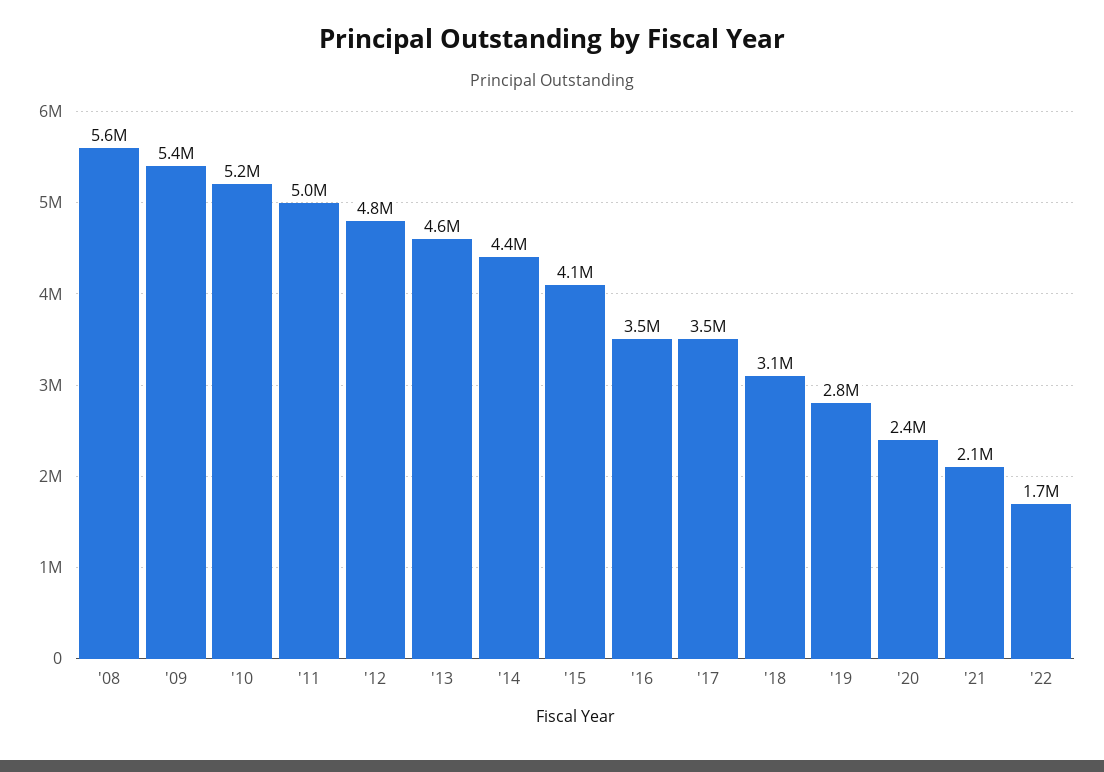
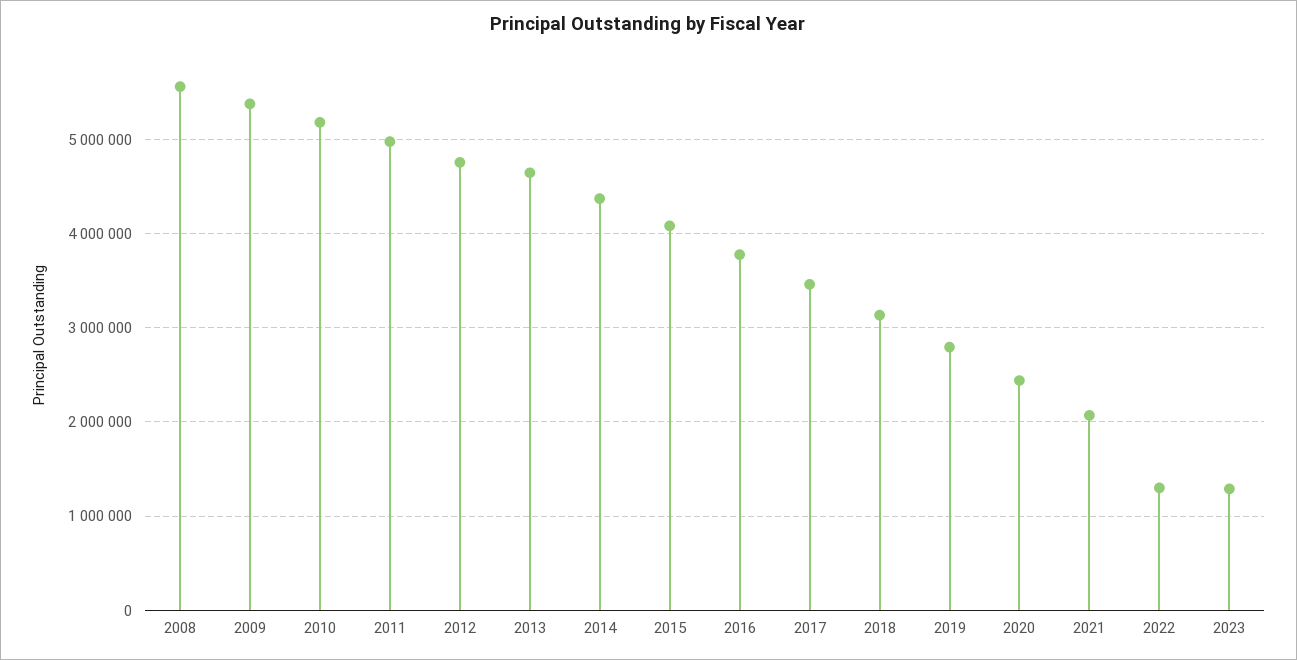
'16: 3500000 -> 3800000
'22: 1700000 -> 1300000
2023: none -> 1300000

